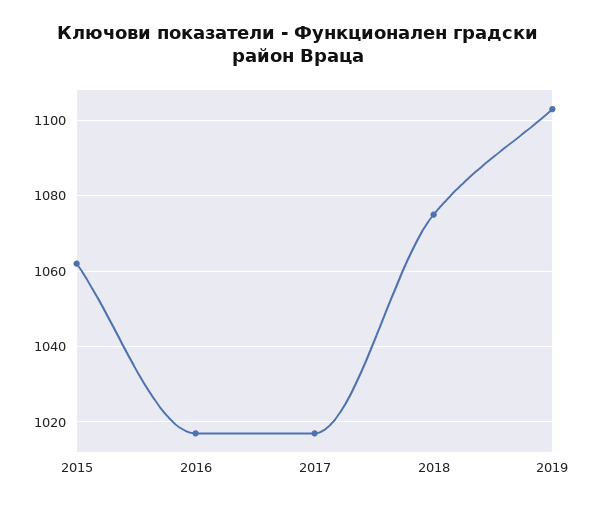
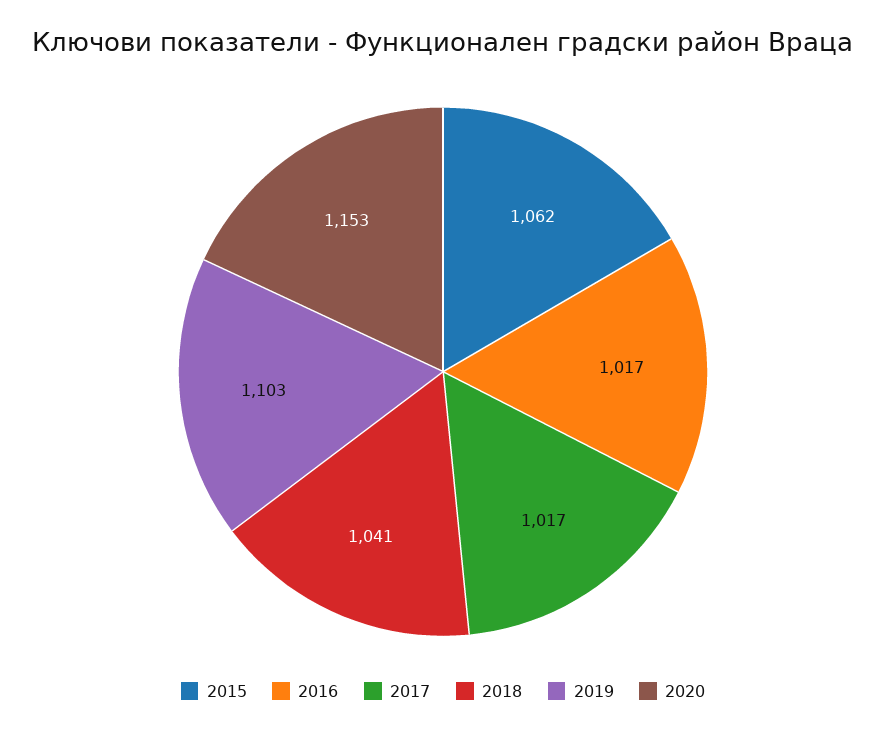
2018: 1075 -> 1041
2020: none -> 1153

